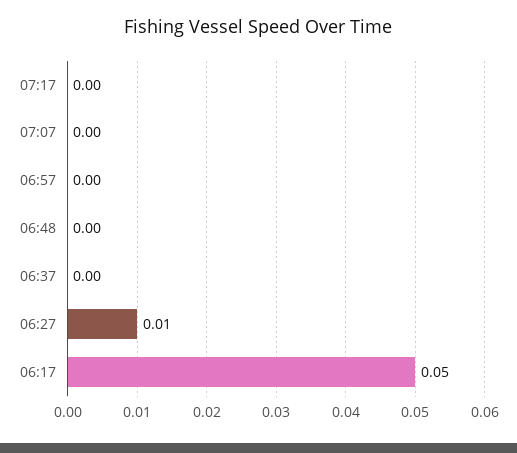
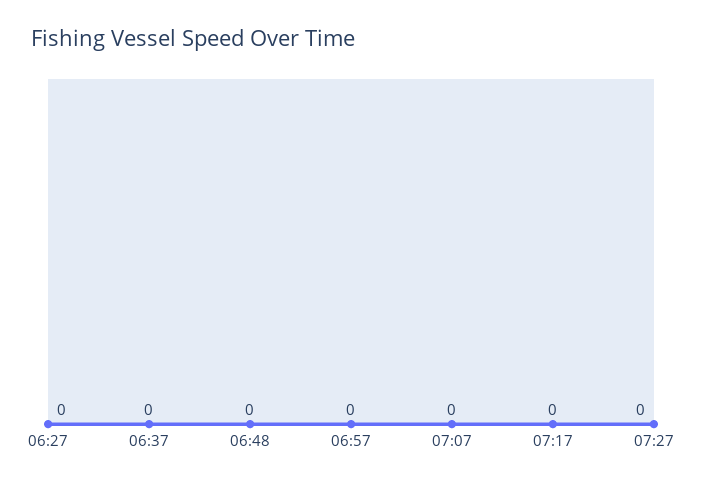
06:27: 0.01 -> 0
06:17: 0.05 -> none
07:27: none -> 0

